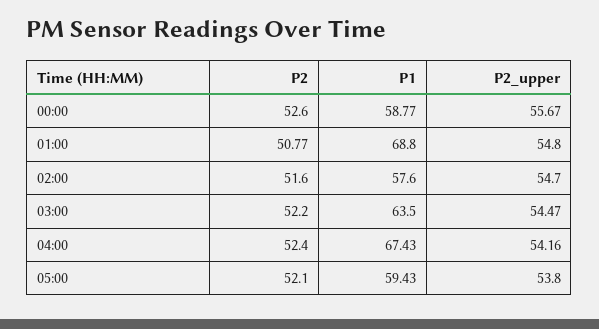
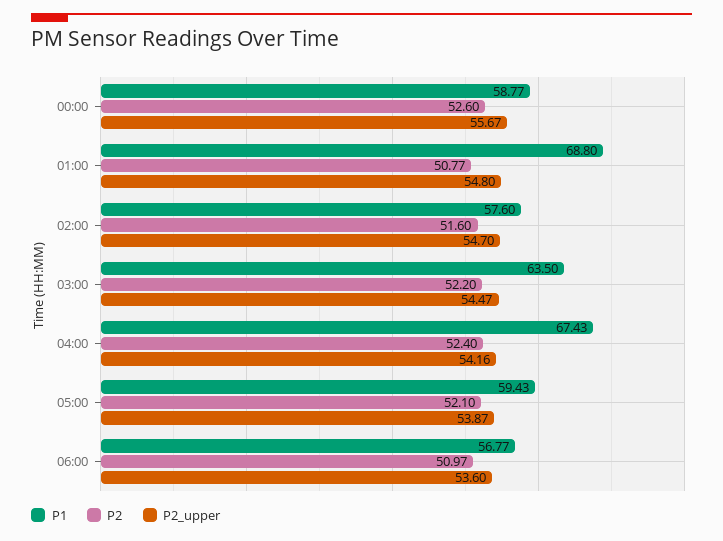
P2_upper, 05:00: 53.8 -> 53.87
P1, 06:00: none -> 56.77
P2, 06:00: none -> 50.97
P2_upper, 06:00: none -> 53.6

